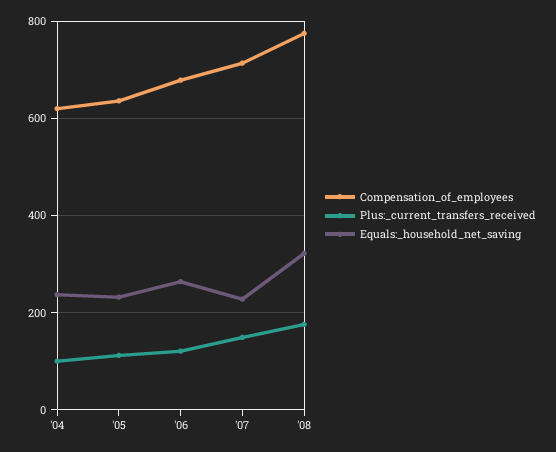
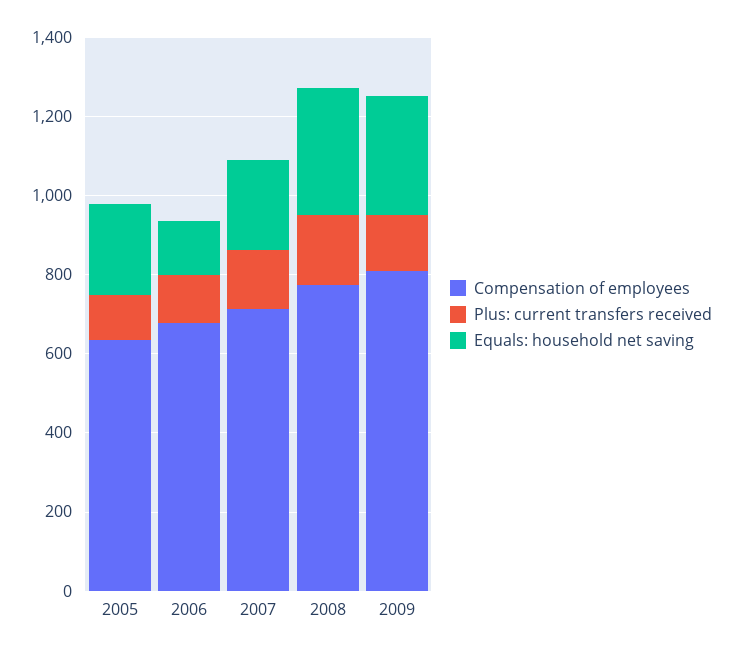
Compensation_of_employees, '04: 620 -> none
Plus:_current_transfers_received, '04: 100 -> none
Equals:_household_net_saving, '04: 240 -> none
Equals:_household_net_saving, '06: 260 -> 150
Compensation_of_employees, 2009: none -> 800
Plus:_current_transfers_received, 2009: none -> 150
Equals:_household_net_saving, 2009: none -> 300

